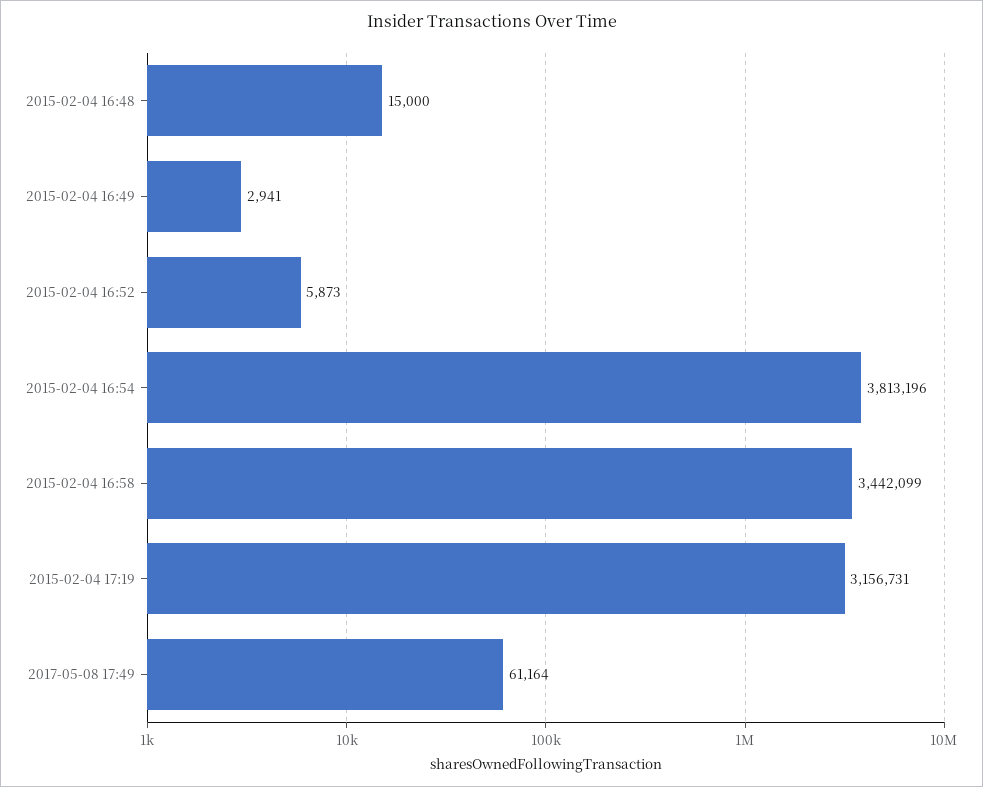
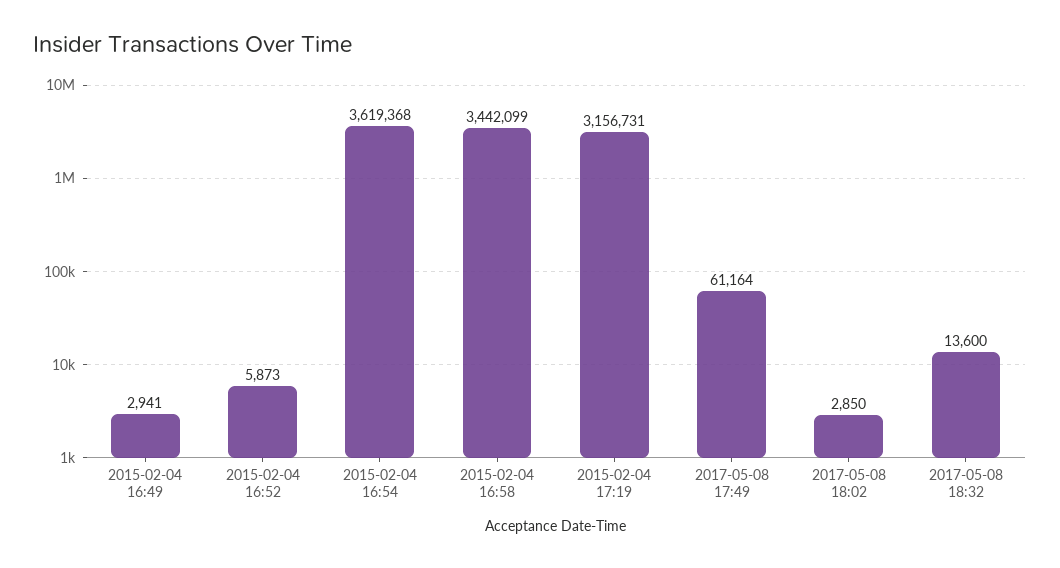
2015-02-04 16:48: 15000 -> none
2015-02-04 16:54: 3813196 -> 3619368
2017-05-08 18:02: none -> 2850
2017-05-08 18:32: none -> 13600

